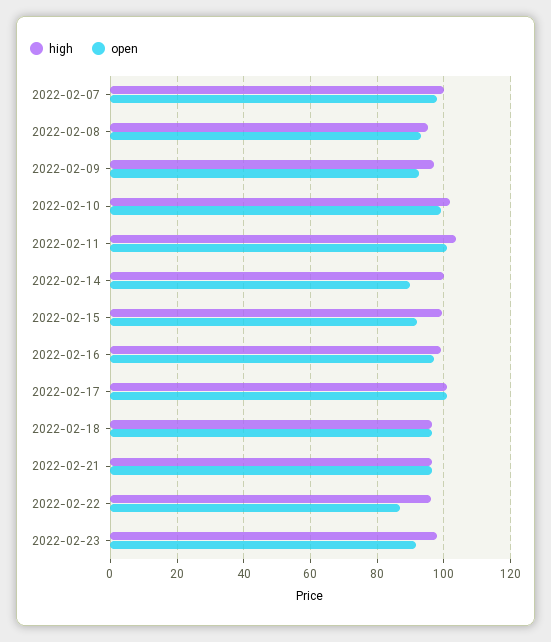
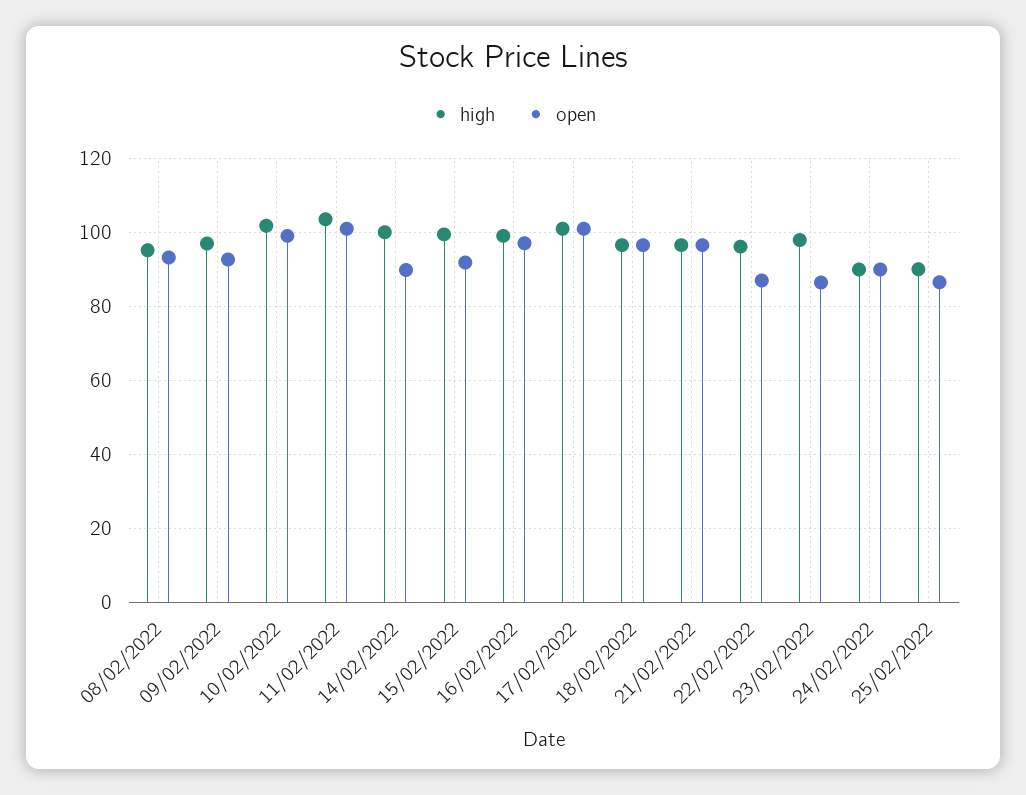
high, 2022-02-07: 100 -> none
open, 2022-02-07: 98 -> none
open, 2022-02-23: 92 -> 86
high, 24/02/2022: none -> 90
open, 24/02/2022: none -> 90
high, 25/02/2022: none -> 90
open, 25/02/2022: none -> 86

